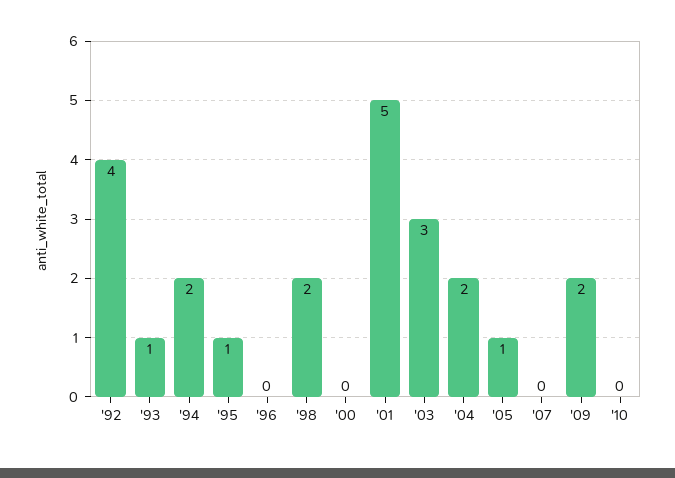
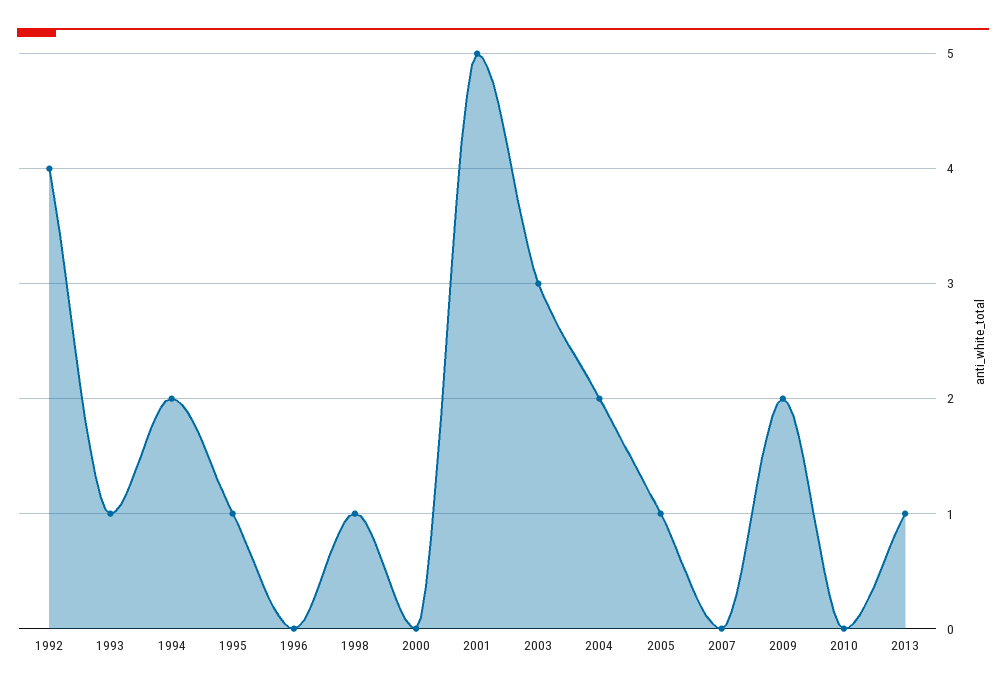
'98: 2 -> 1
2013: none -> 1

